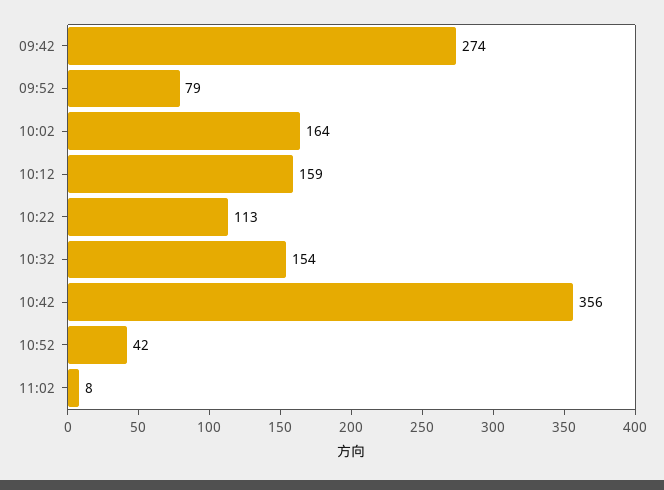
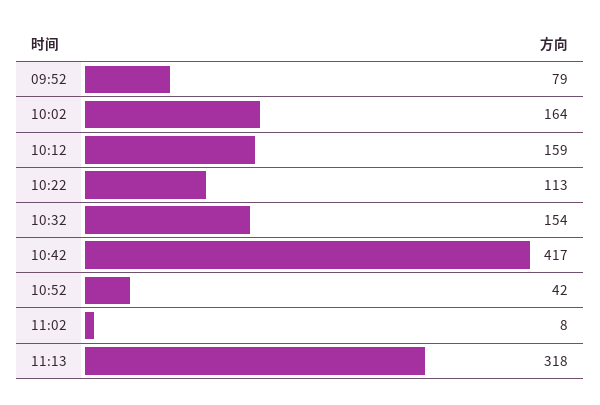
09:42: 274 -> none
10:42: 356 -> 417
11:13: none -> 318

